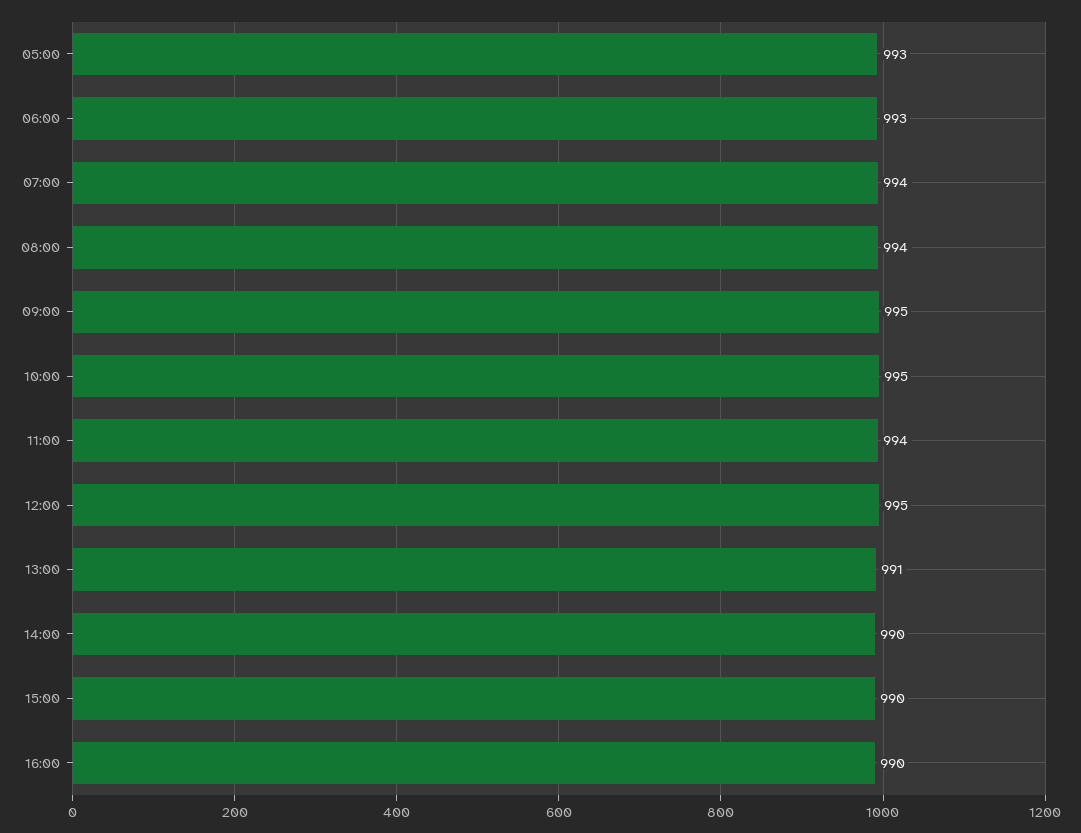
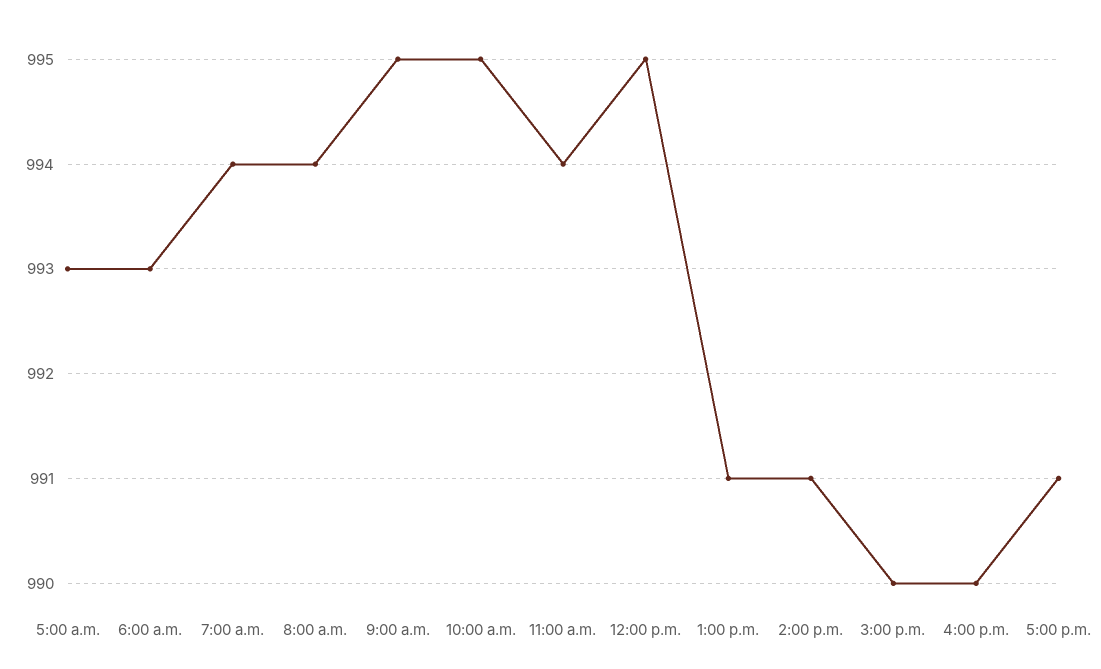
14:00: 990 -> 991
5:00 p.m.: none -> 991

